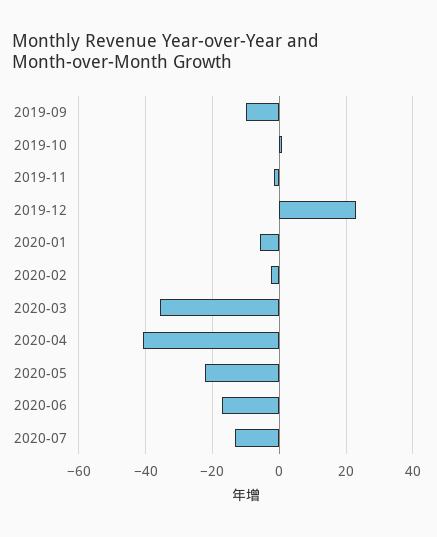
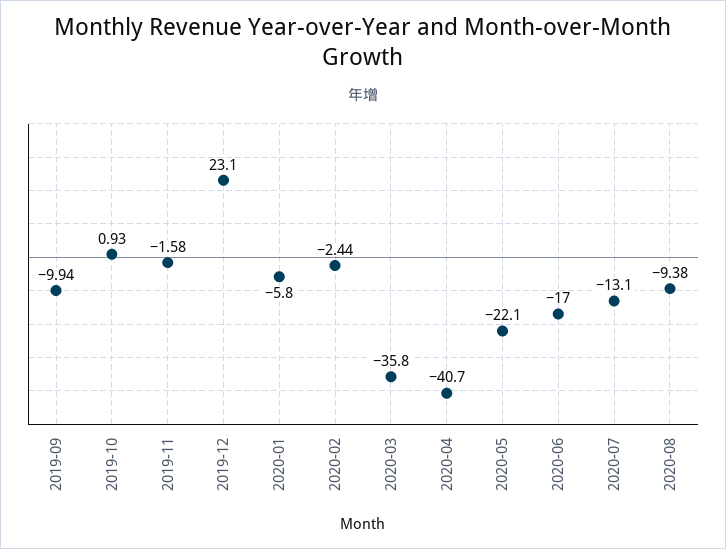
2020-08: none -> -9.38

